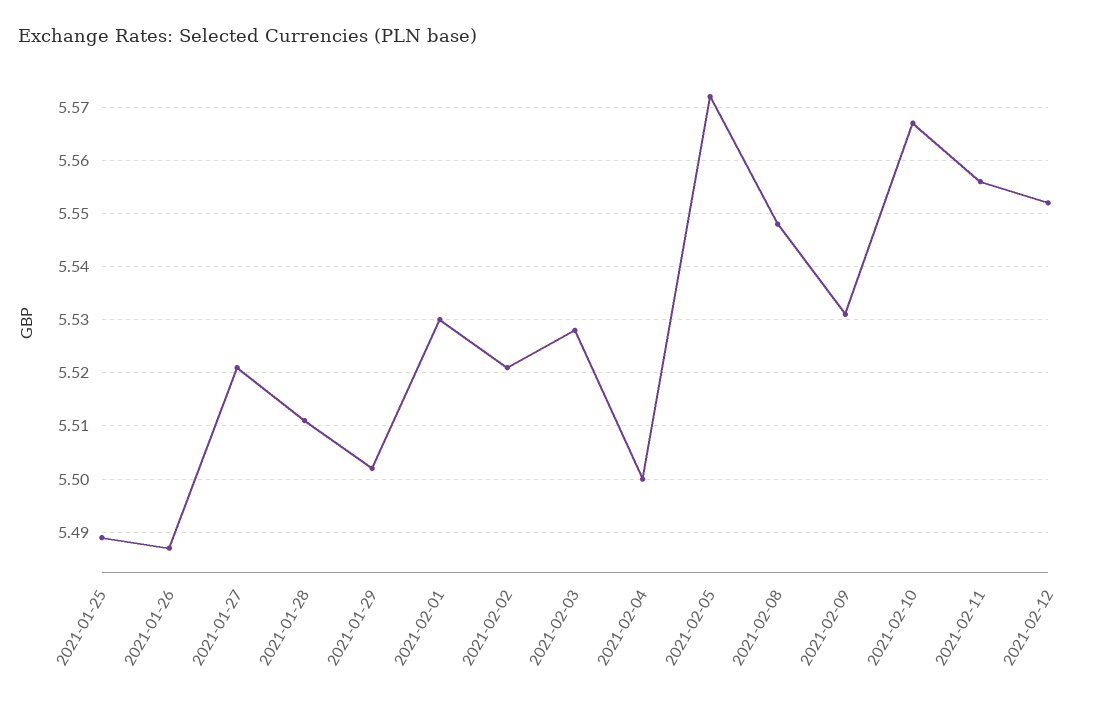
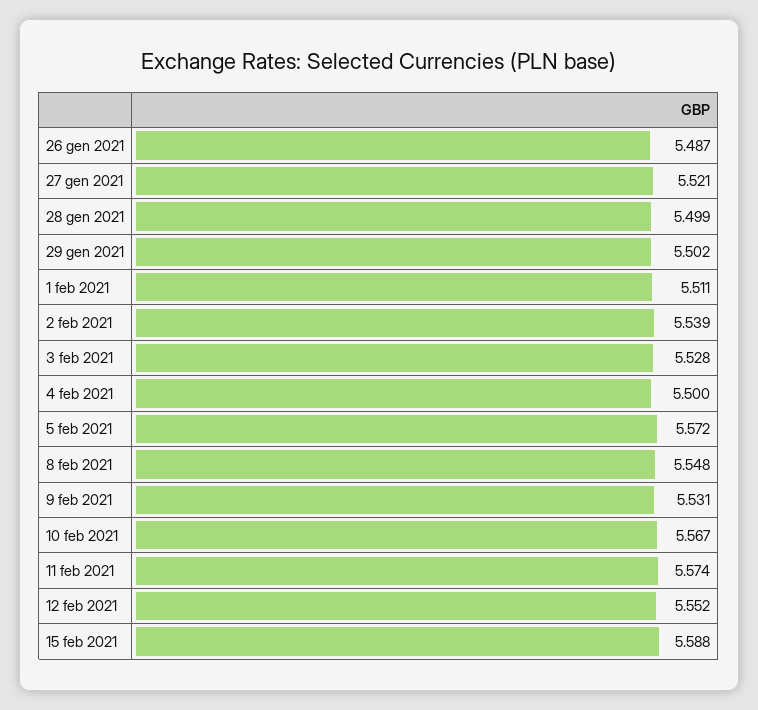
2021-01-25: 5.49 -> none
2021-01-28: 5.51 -> 5.499
2021-02-01: 5.53 -> 5.511
2021-02-02: 5.52 -> 5.539
2021-02-11: 5.555 -> 5.574
15 feb 2021: none -> 5.588

